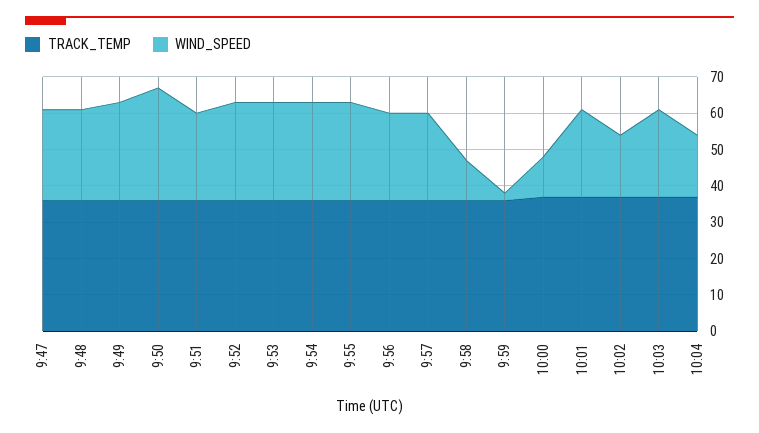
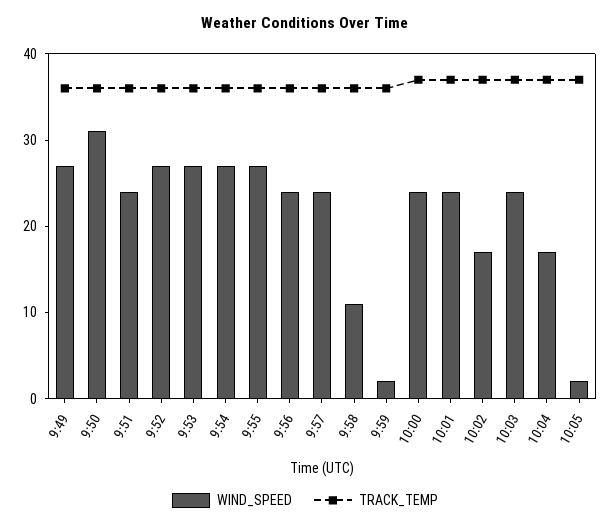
TRACK_TEMP, 9:47: 35 -> none
WIND_SPEED, 9:47: 25 -> none
TRACK_TEMP, 9:48: 35 -> none
WIND_SPEED, 9:48: 25 -> none
WIND_SPEED, 10:00: 10 -> 24
WIND_SPEED, 10:05: none -> 2
TRACK_TEMP, 10:05: none -> 37

